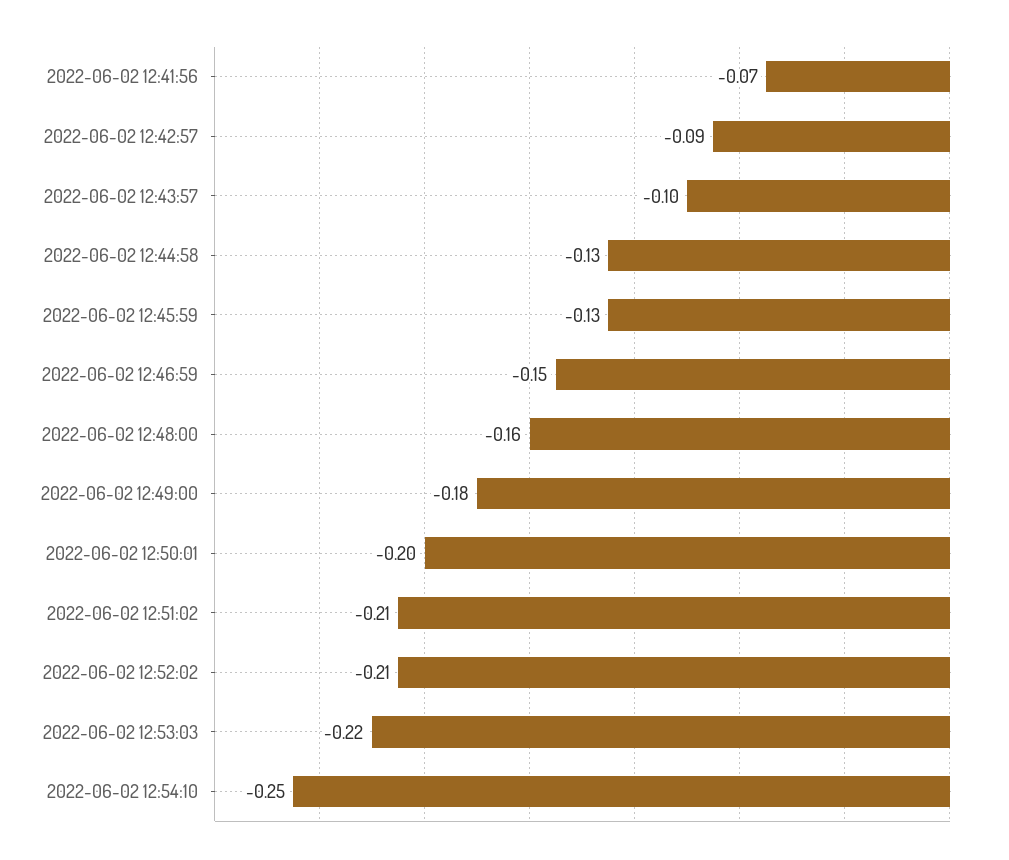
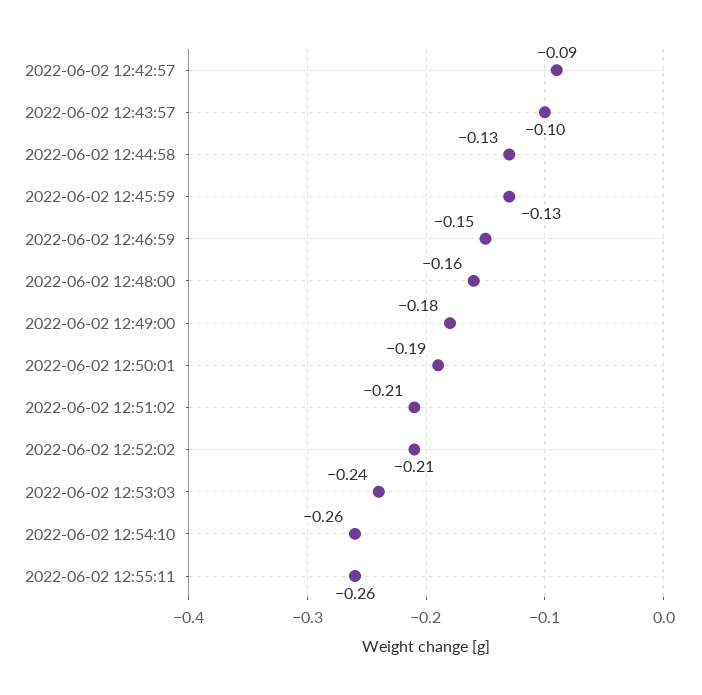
2022-06-02 12:41:56: -0.07 -> none
2022-06-02 12:50:01: -0.2 -> -0.19
2022-06-02 12:53:03: -0.22 -> -0.24
2022-06-02 12:54:10: -0.25 -> -0.26
2022-06-02 12:55:11: none -> -0.26

